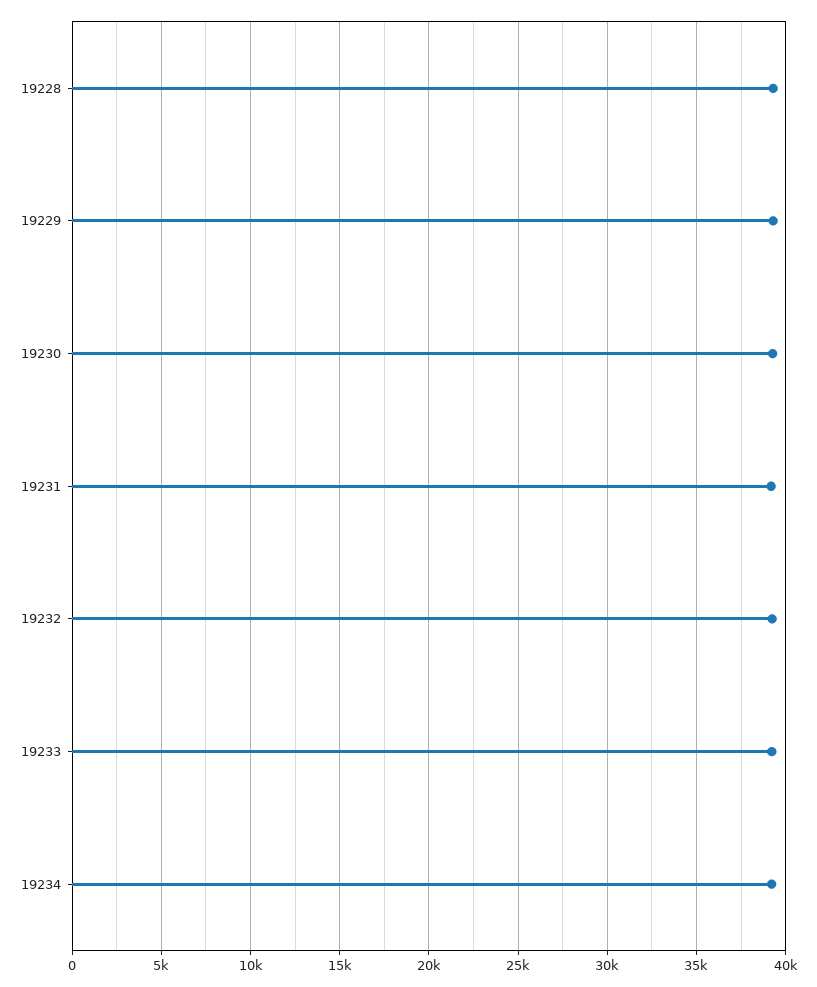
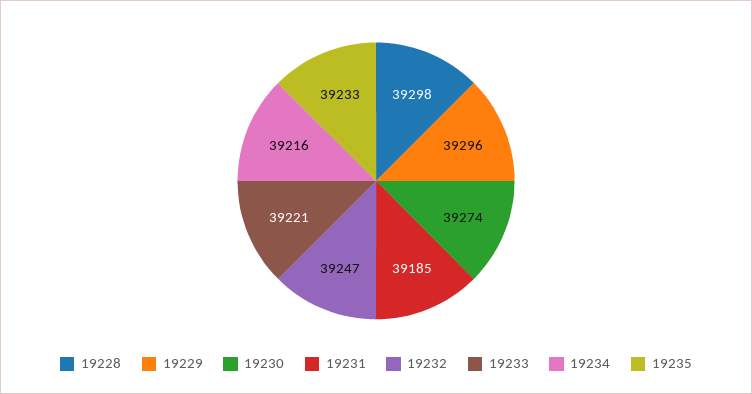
19235: none -> 39233

